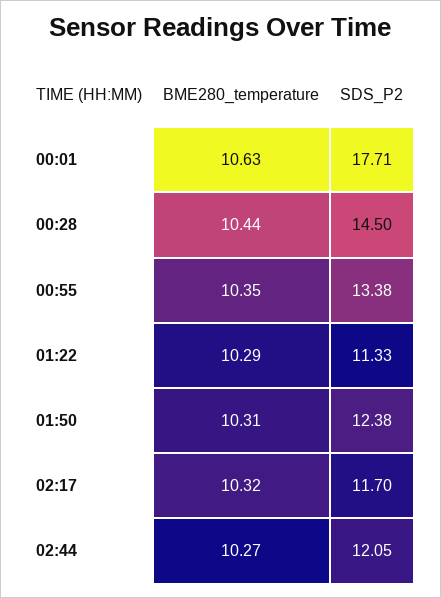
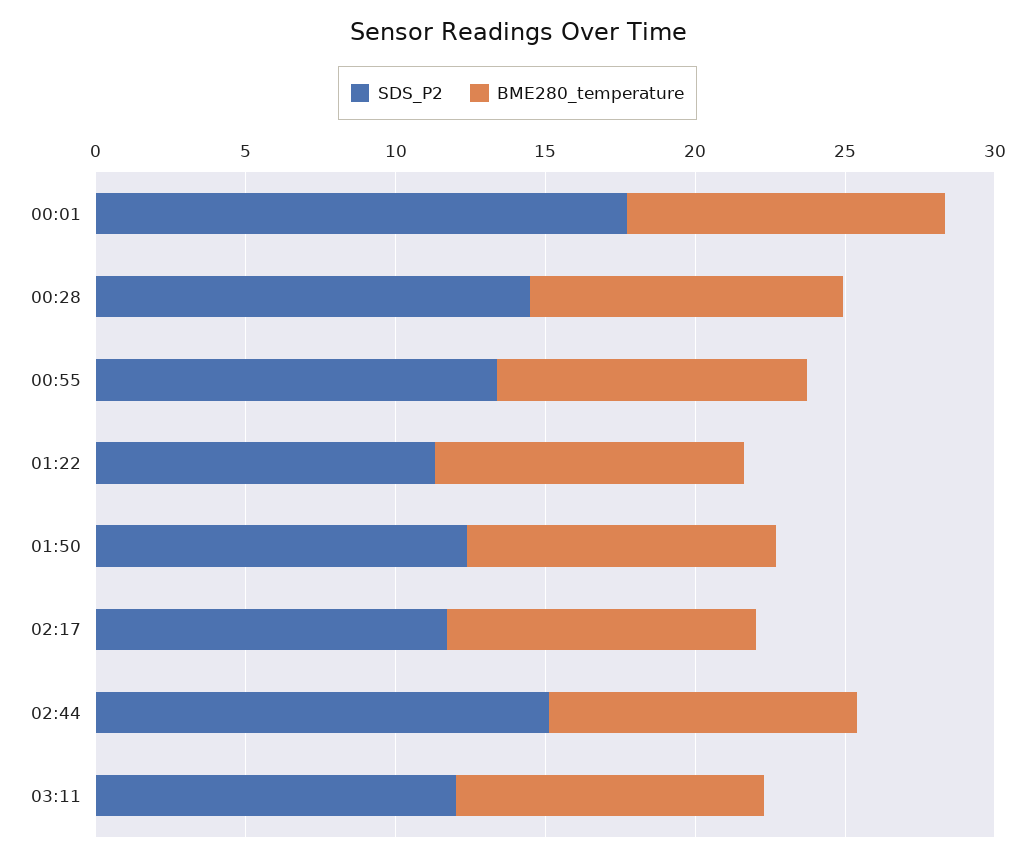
SDS_P2, 02:44: 12.05 -> 15
SDS_P2, 03:11: none -> 12
BME280_temperature, 03:11: none -> 10

